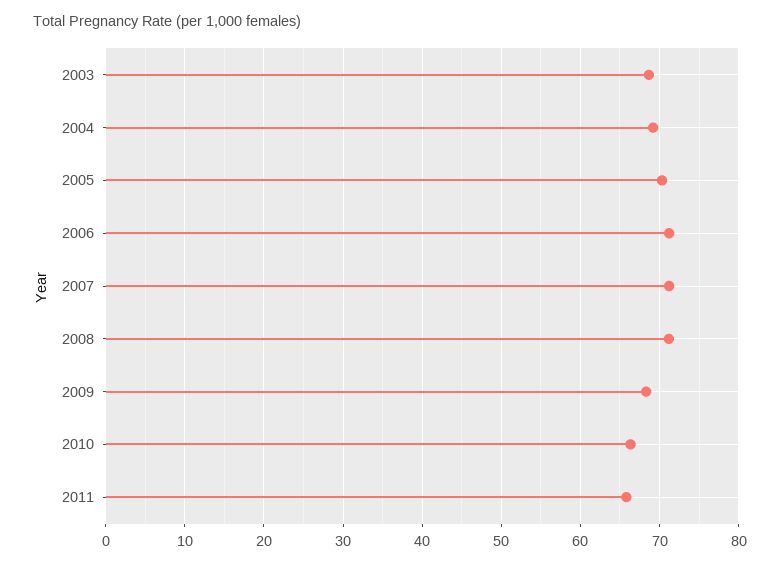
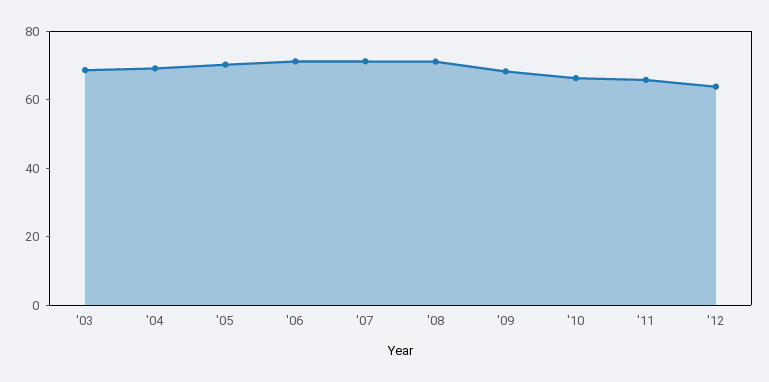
'12: none -> 65

